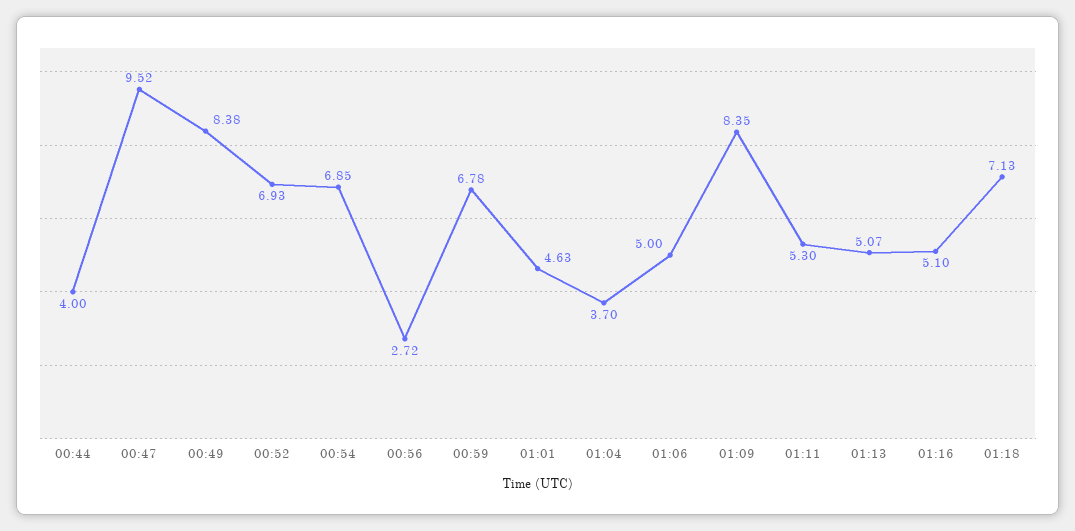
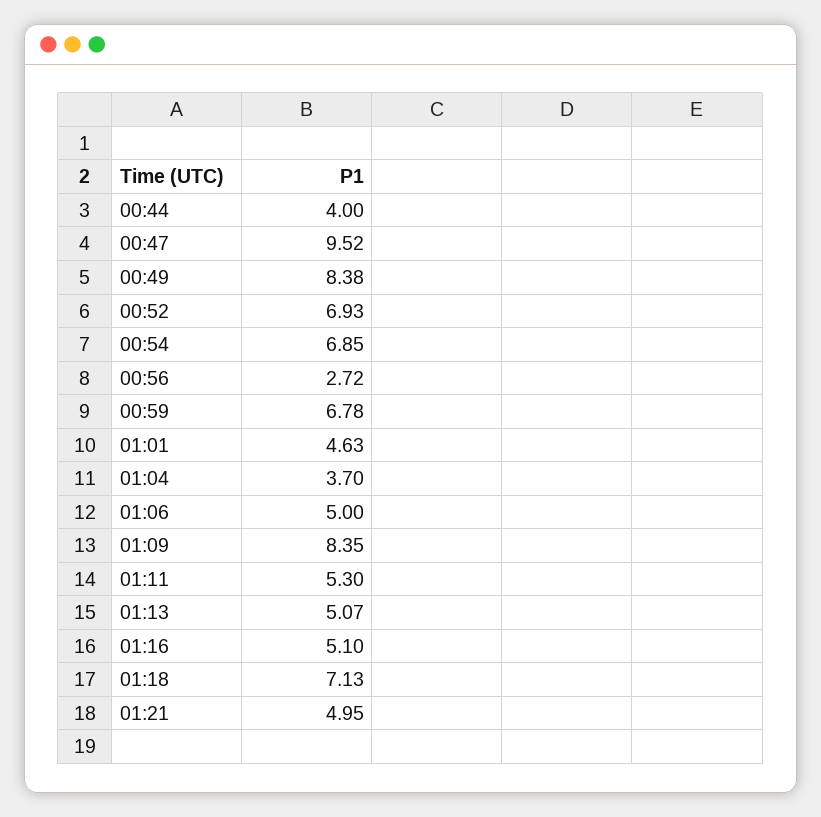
01:21: none -> 4.95

